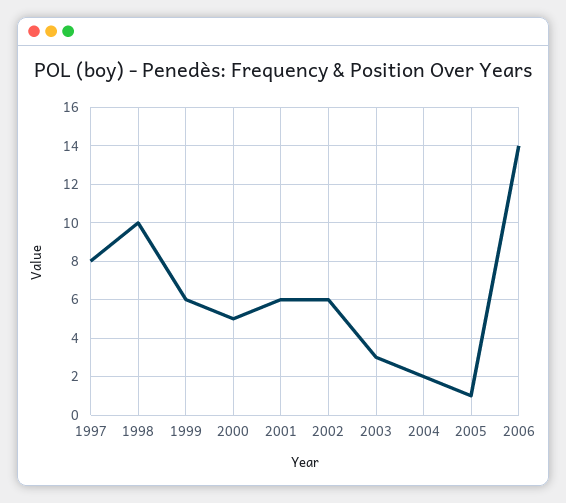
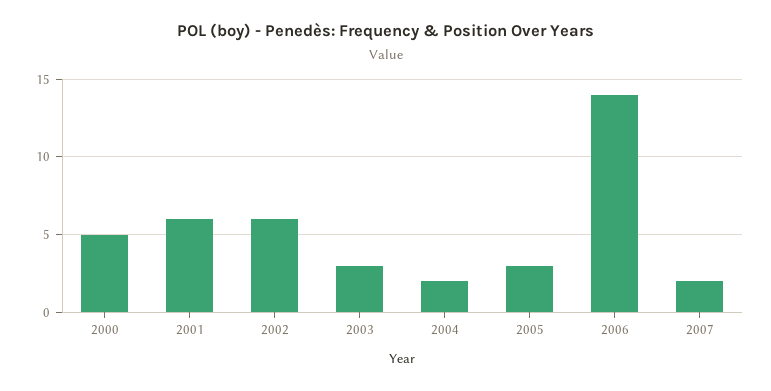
1997: 8 -> none
1998: 10 -> none
1999: 6 -> none
2005: 1 -> 3
2007: none -> 2

